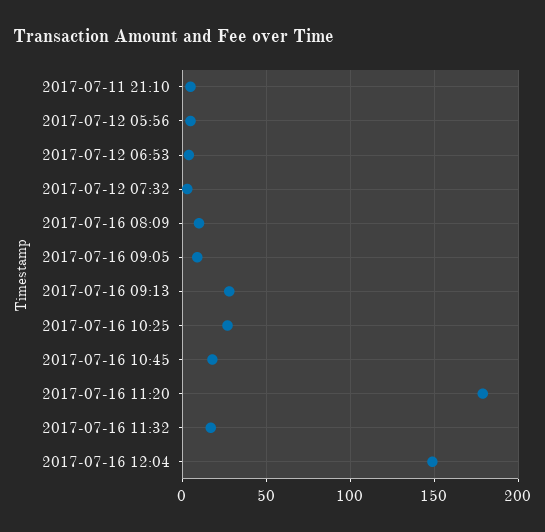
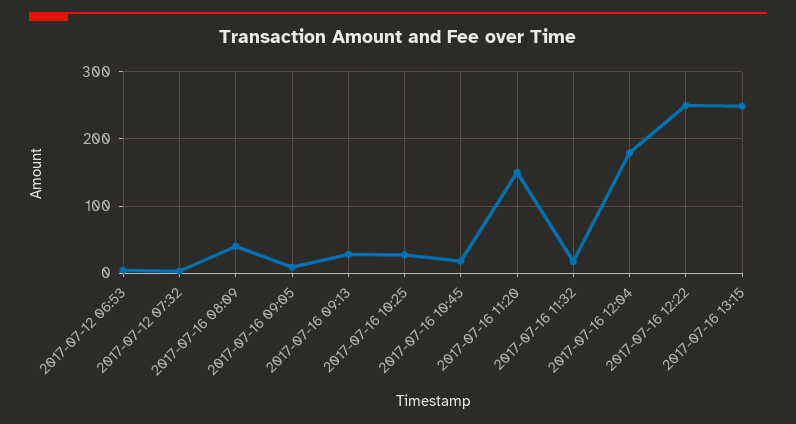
2017-07-11 21:10: 5 -> none
2017-07-12 05:56: 5 -> none
2017-07-16 08:09: 10 -> 40
2017-07-16 11:20: 180 -> 150
2017-07-16 12:04: 150 -> 180
2017-07-16 12:22: none -> 250
2017-07-16 13:15: none -> 250

